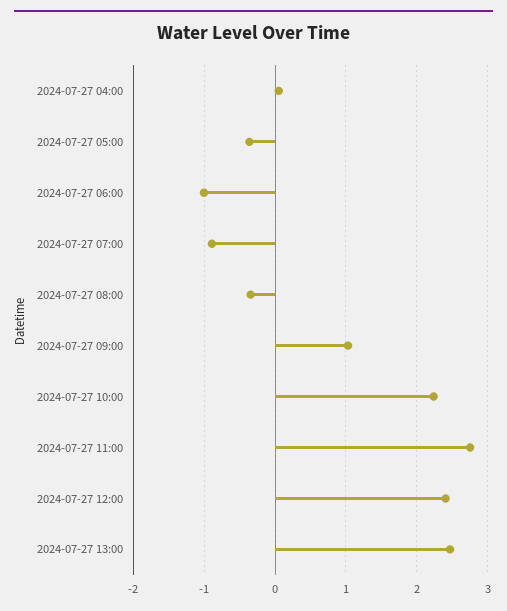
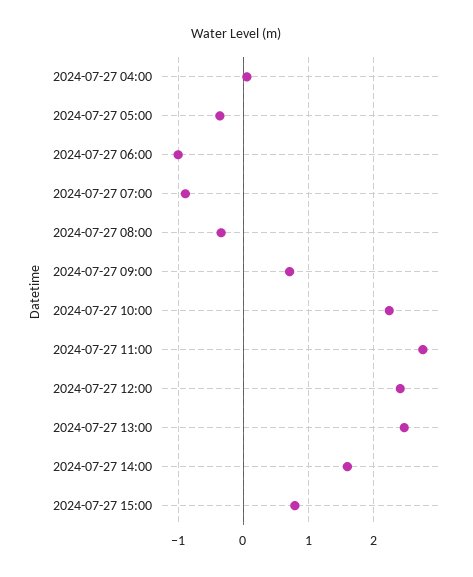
2024-07-27 09:00: 1 -> 0.7
2024-07-27 14:00: none -> 1.6
2024-07-27 15:00: none -> 0.8

